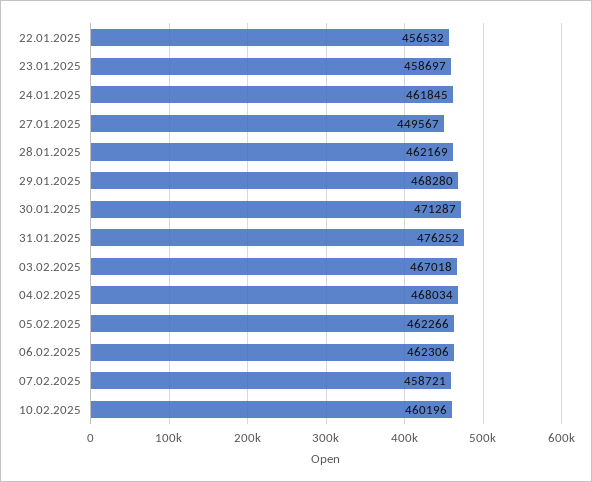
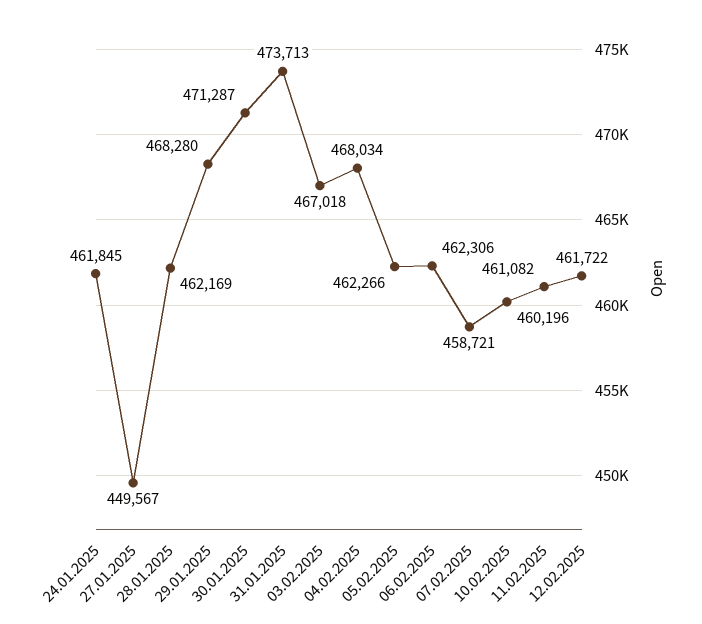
22.01.2025: 456532 -> none
23.01.2025: 458697 -> none
31.01.2025: 476252 -> 473713
11.02.2025: none -> 461082
12.02.2025: none -> 461722

